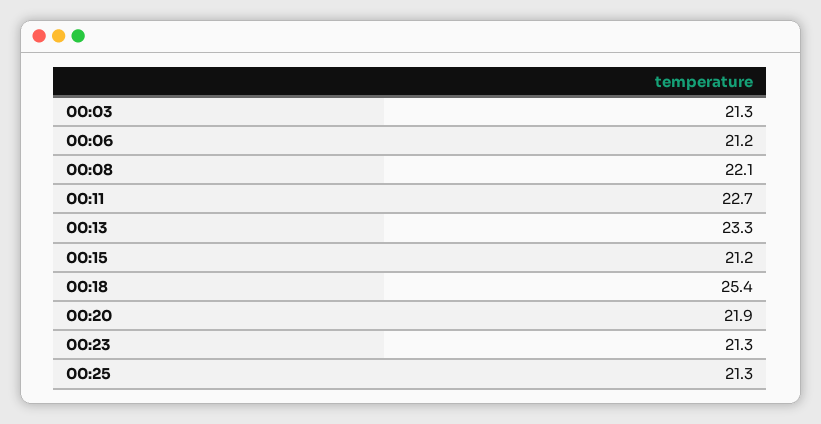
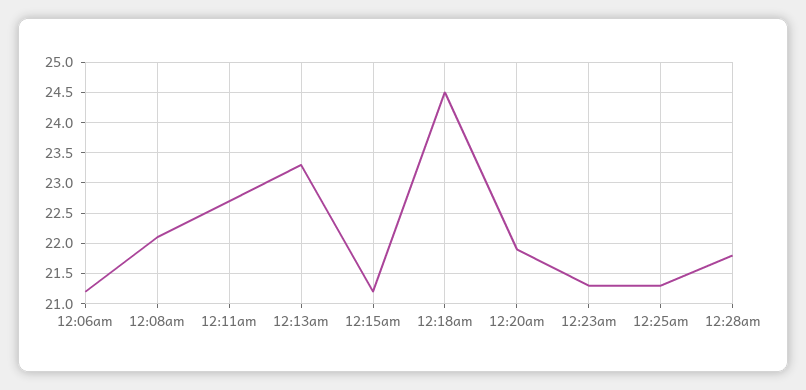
00:03: 21.3 -> none
00:18: 25.4 -> 24.5
12:28am: none -> 21.8

